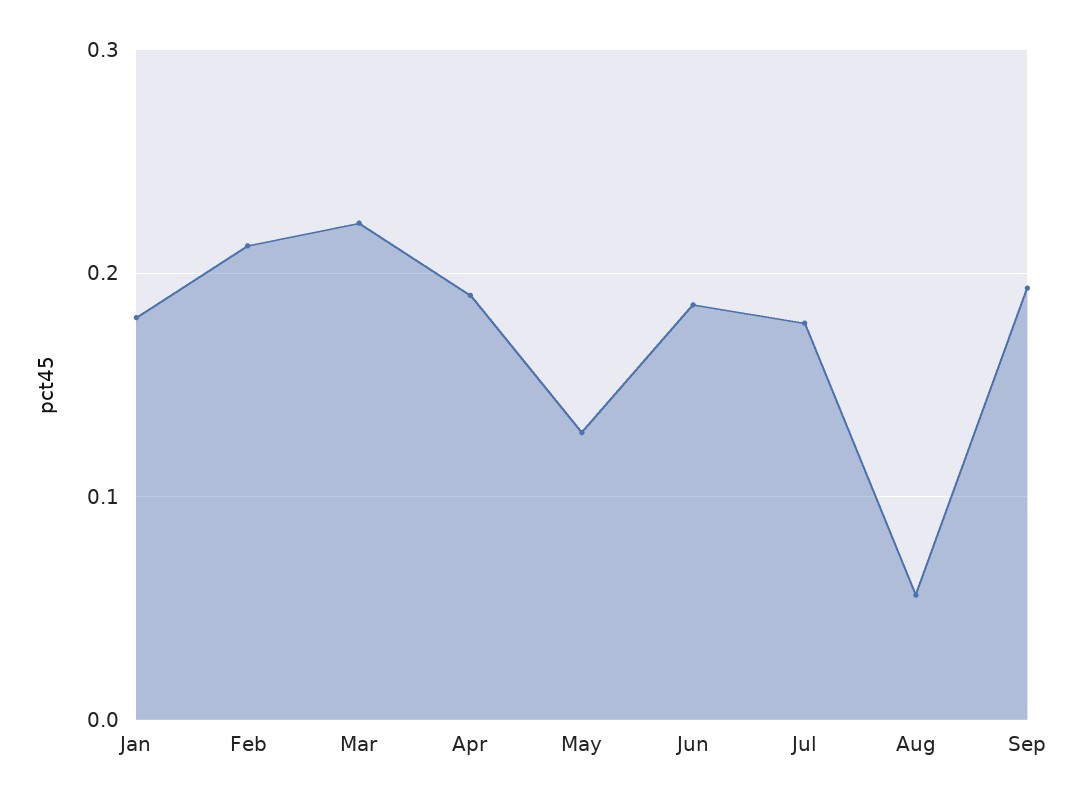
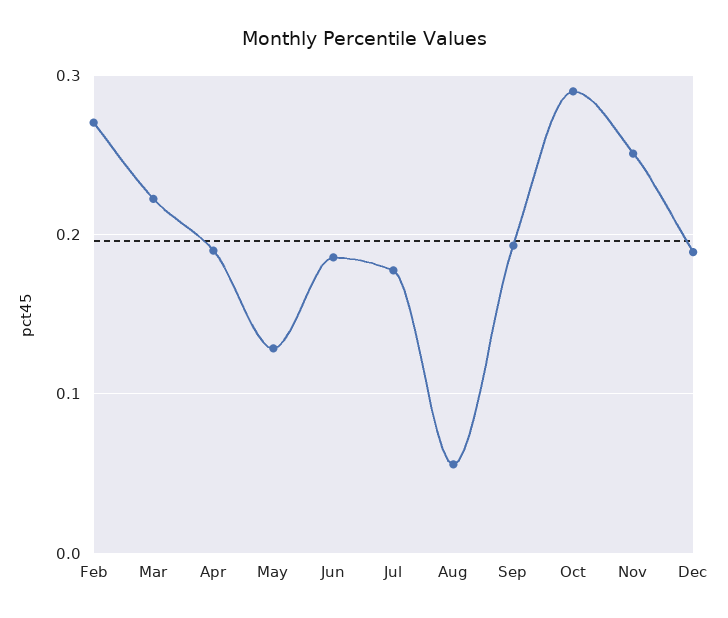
Jan: 0.18 -> none
Feb: 0.21 -> 0.27
Oct: none -> 0.29
Nov: none -> 0.25
Dec: none -> 0.19

